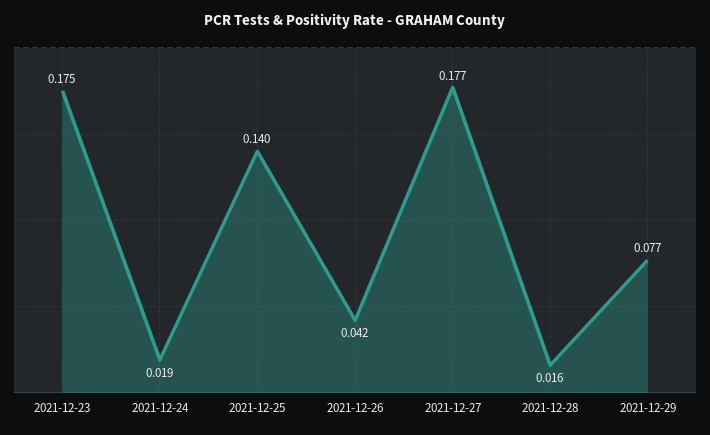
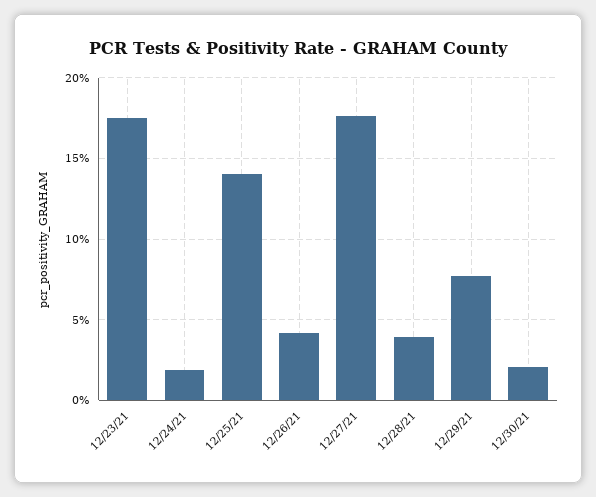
2021-12-28: 0.016 -> 0.04
12/30/21: none -> 0.02

